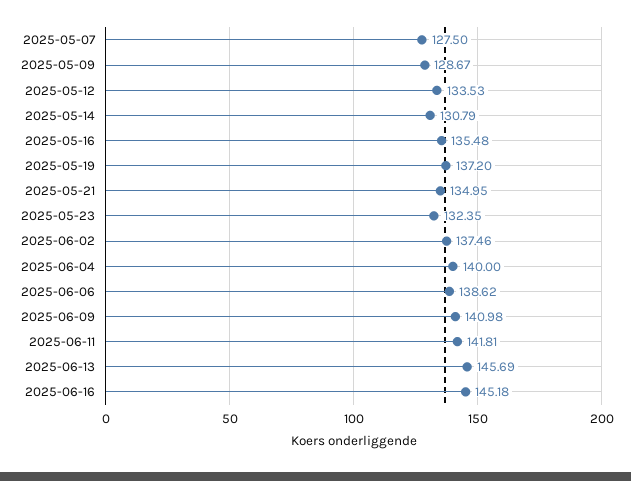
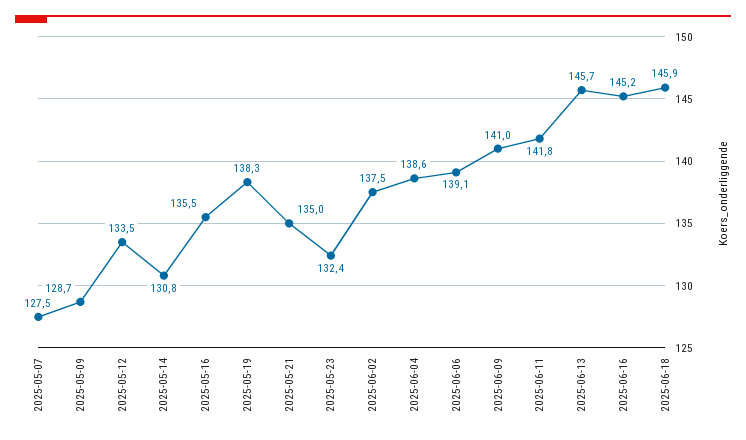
2025-05-19: 137.2 -> 138.3
2025-06-04: 140 -> 138.6
2025-06-06: 138.62 -> 139.1
2025-06-18: none -> 145.9

